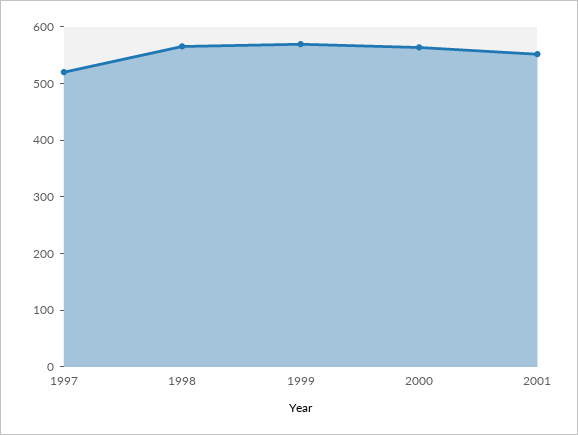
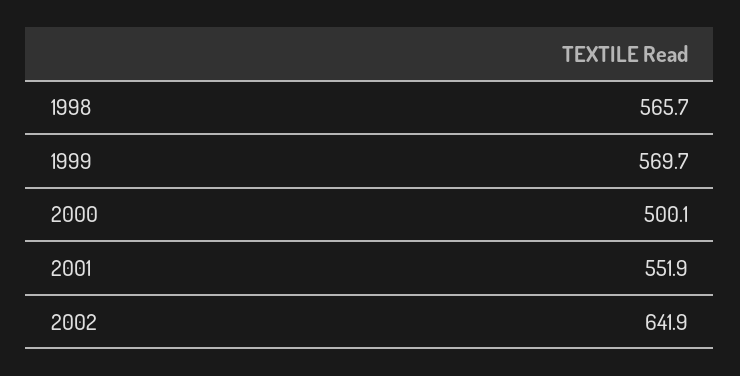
1997: 520 -> none
2000: 560 -> 500.1
2002: none -> 641.9

